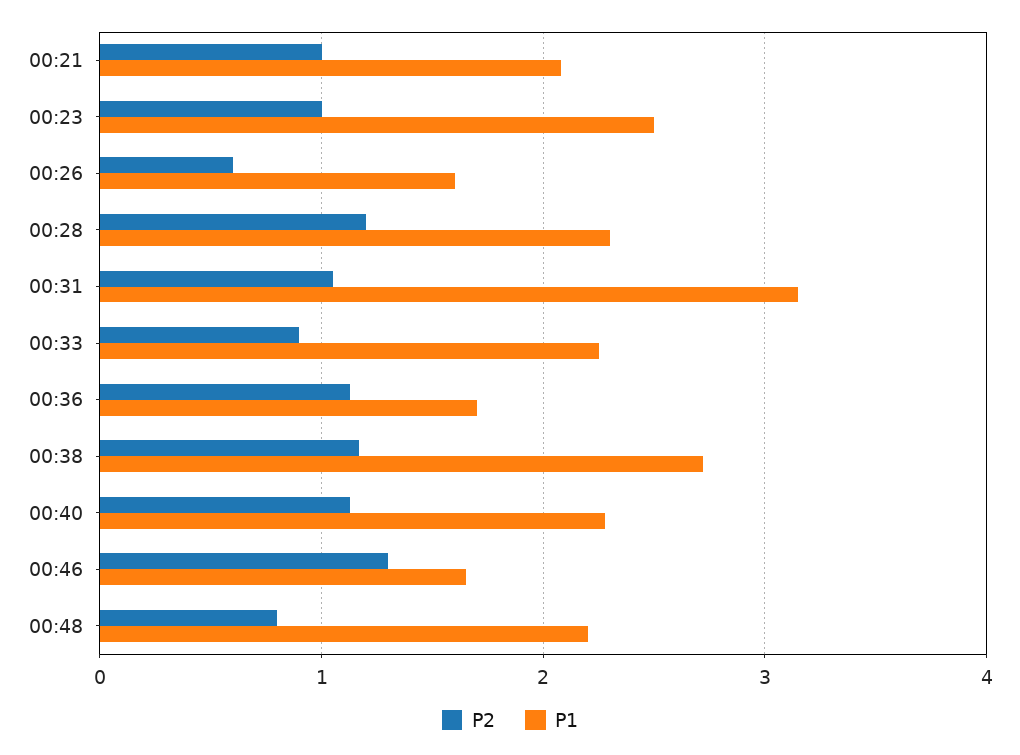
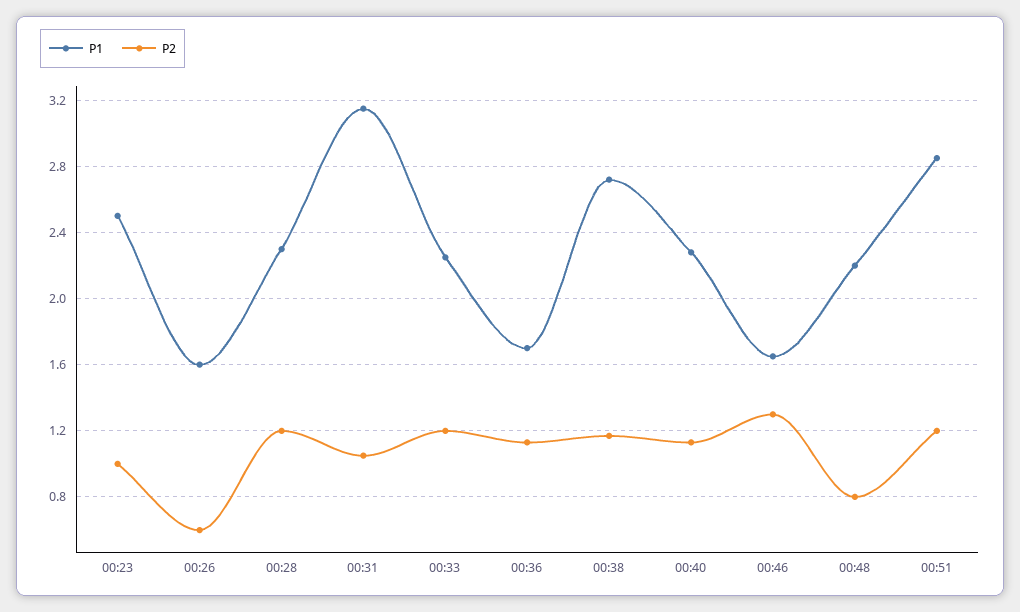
P2, 00:21: 1 -> none
P1, 00:21: 2.1 -> none
P2, 00:33: 0.9 -> 1.2
P1, 00:51: none -> 2.85
P2, 00:51: none -> 1.2

